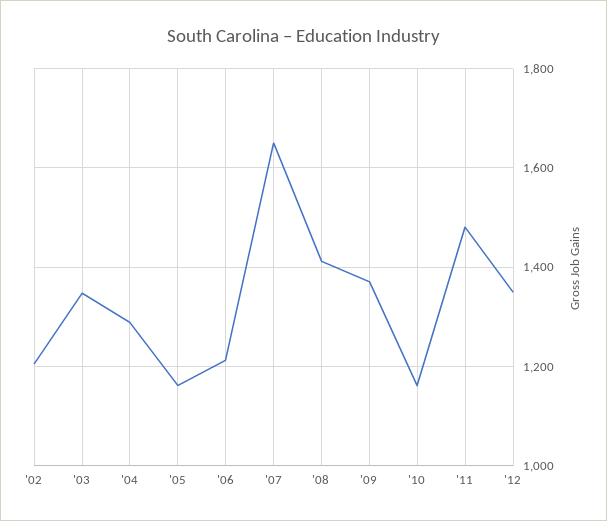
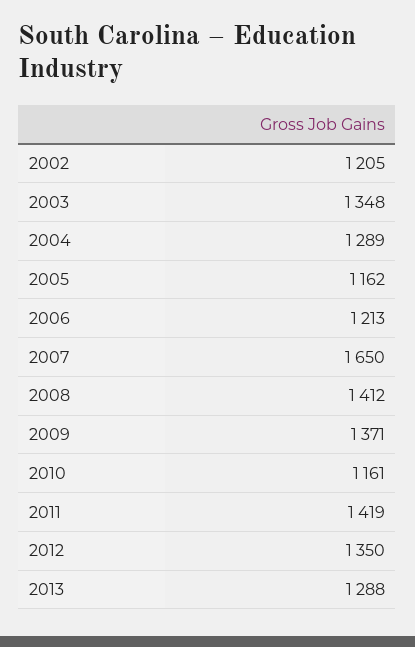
'11: 1480 -> 1419
2013: none -> 1288

